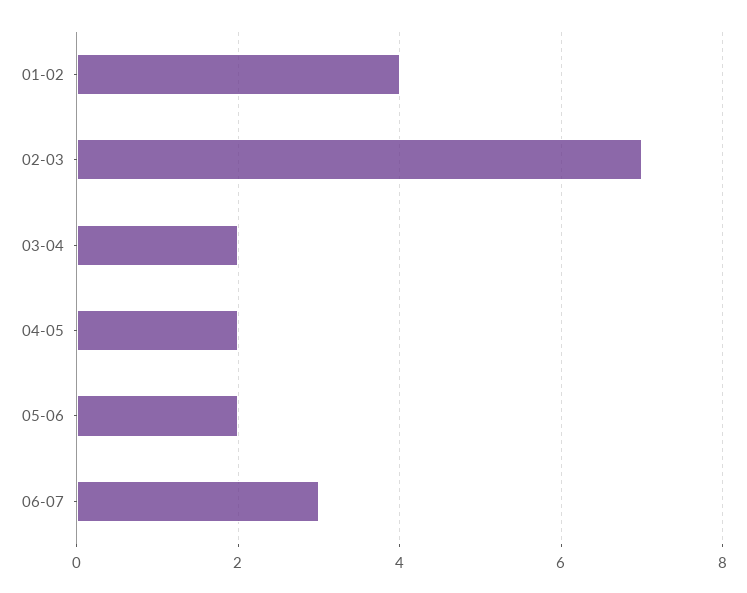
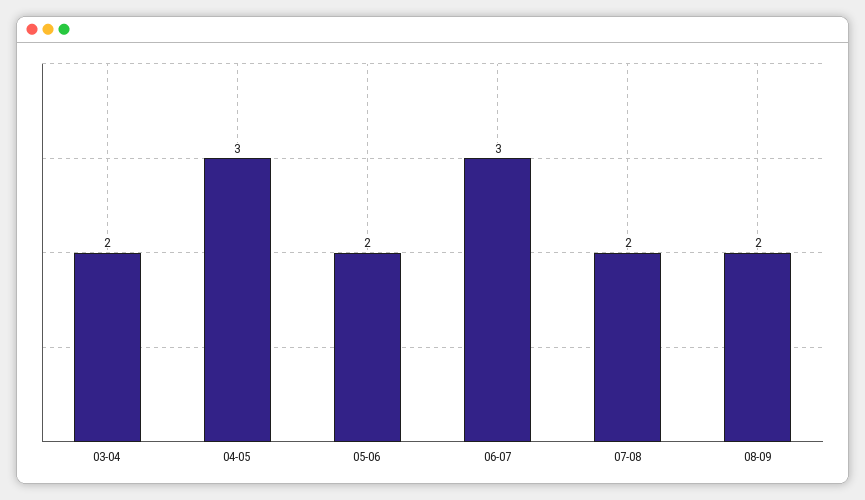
01-02: 4 -> none
02-03: 7 -> none
04-05: 2 -> 3
07-08: none -> 2
08-09: none -> 2

